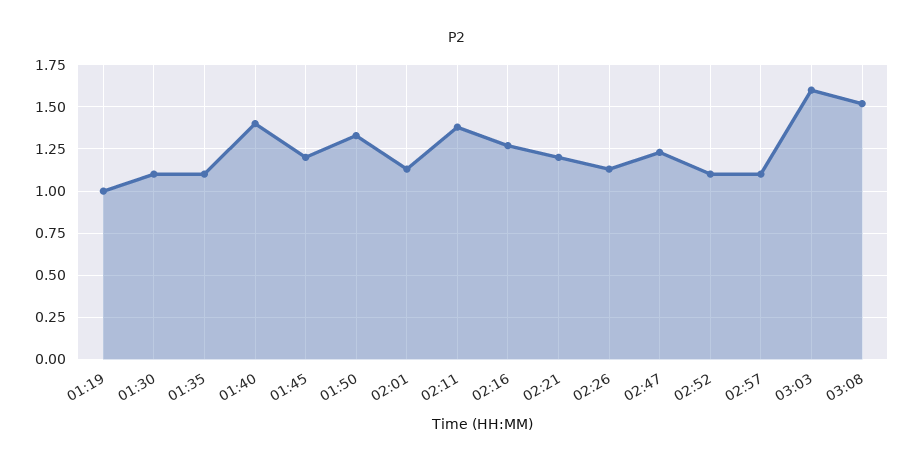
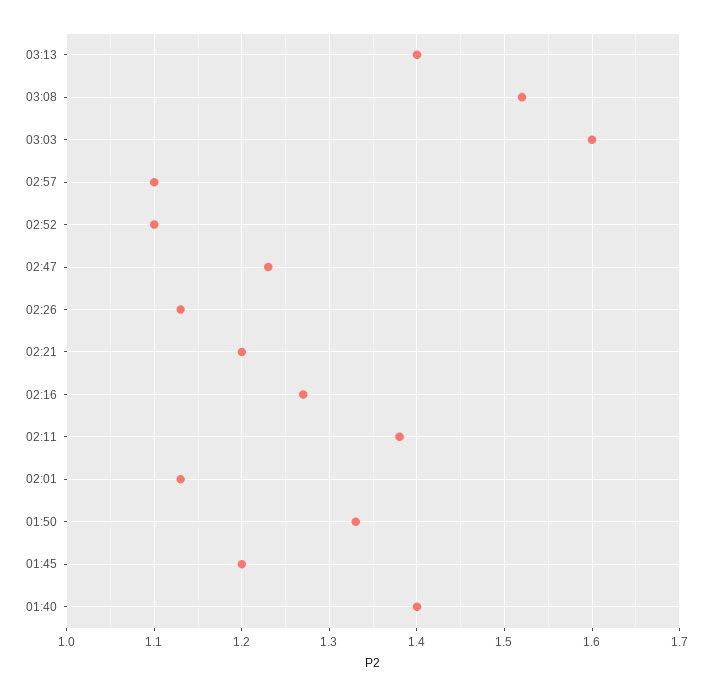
01:19: 1 -> none
01:30: 1.1 -> none
01:35: 1.1 -> none
03:13: none -> 1.4

